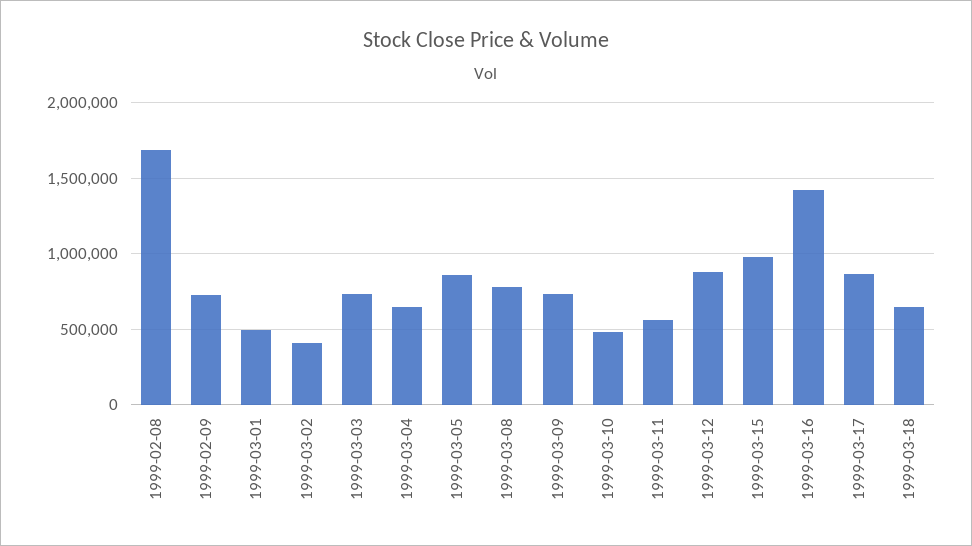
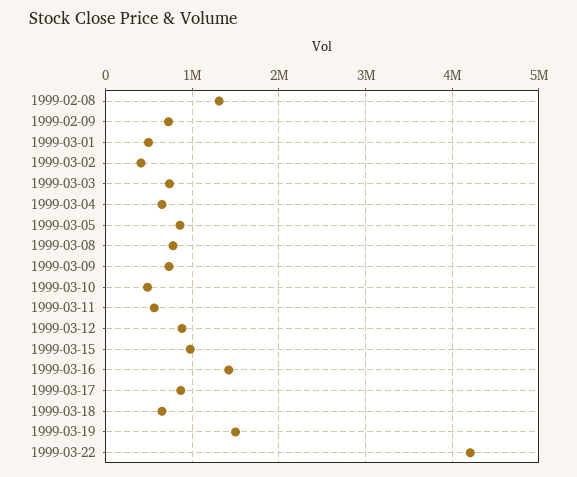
1999-02-08: 1700000 -> 1300000
1999-03-19: none -> 1500000
1999-03-22: none -> 4200000

